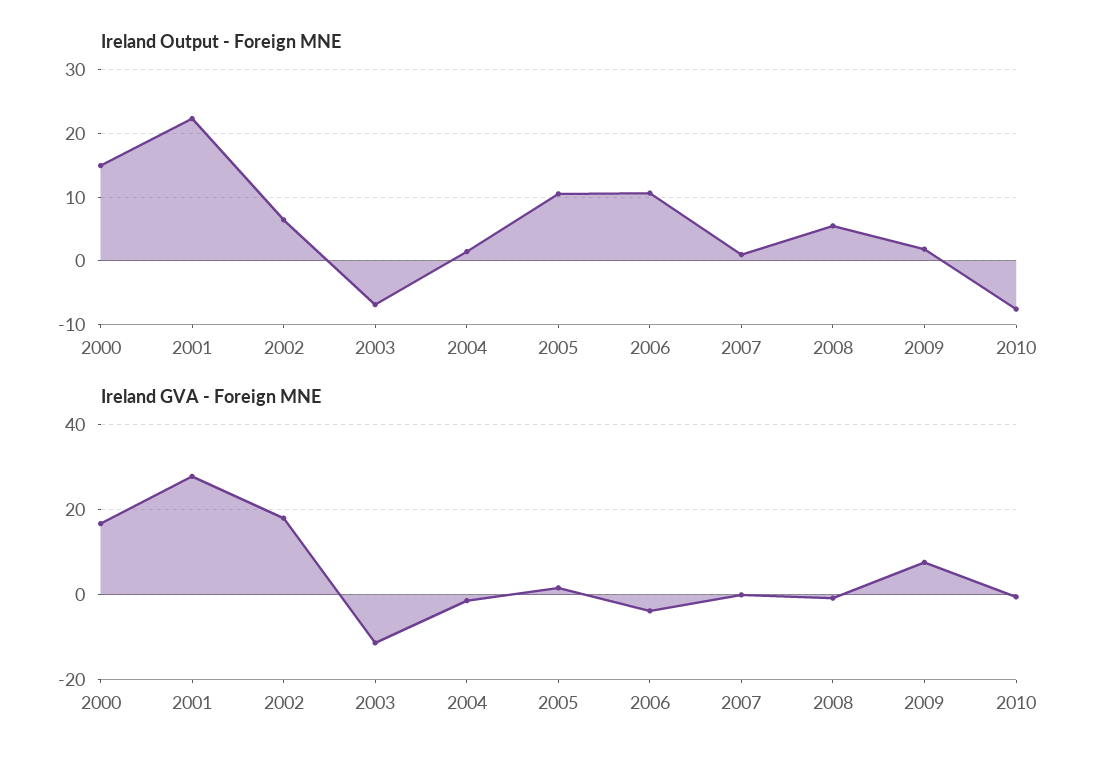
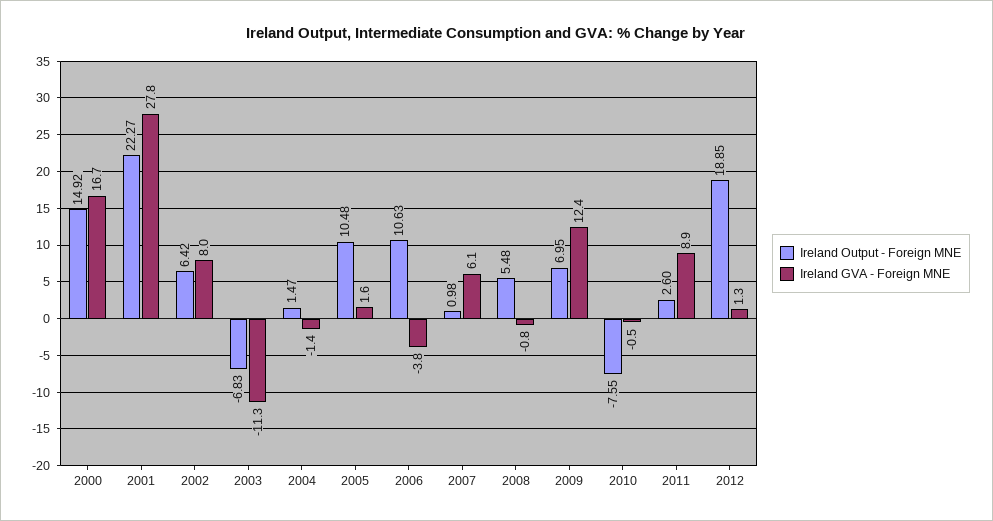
Ireland Output - Foreign MNE, 2009: 2 -> 6.95
Ireland GVA - Foreign MNE, 2002: 18 -> 8
Ireland GVA - Foreign MNE, 2007: 0 -> 6.1
Ireland GVA - Foreign MNE, 2009: 8 -> 12.4
Ireland Output - Foreign MNE, 2011: none -> 2.6
Ireland GVA - Foreign MNE, 2011: none -> 8.9
Ireland Output - Foreign MNE, 2012: none -> 18.85
Ireland GVA - Foreign MNE, 2012: none -> 1.3

